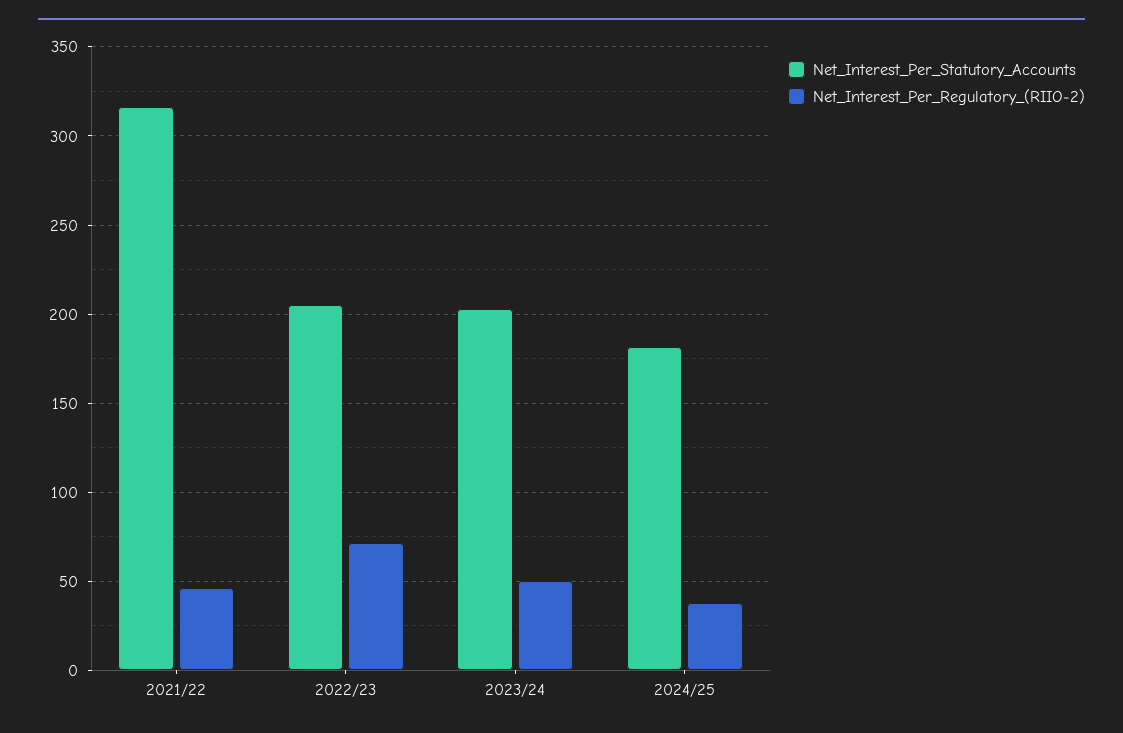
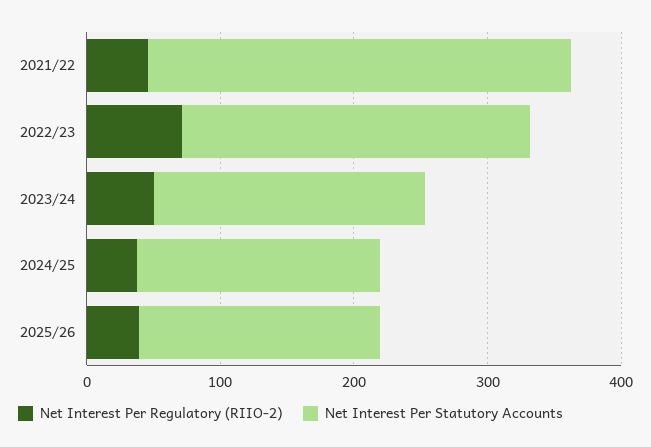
Net_Interest_Per_Statutory_Accounts, 2022/23: 205 -> 260
Net_Interest_Per_Regulatory_(RIIO-2), 2025/26: none -> 40
Net_Interest_Per_Statutory_Accounts, 2025/26: none -> 180

